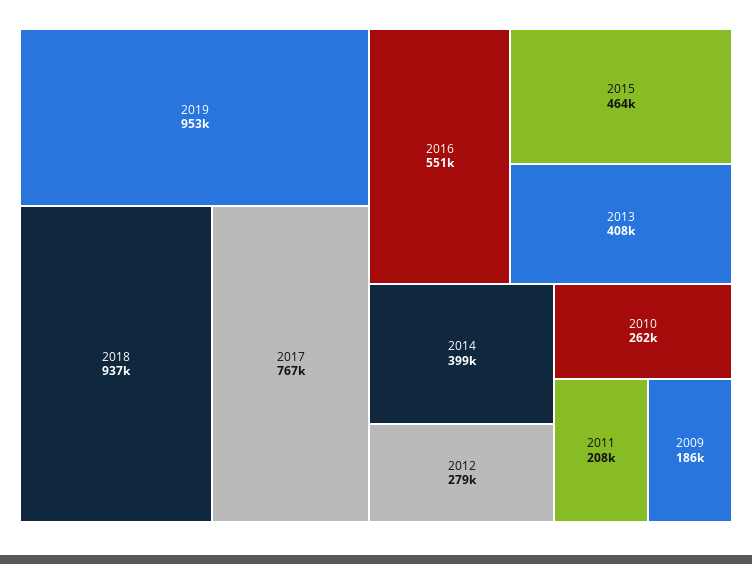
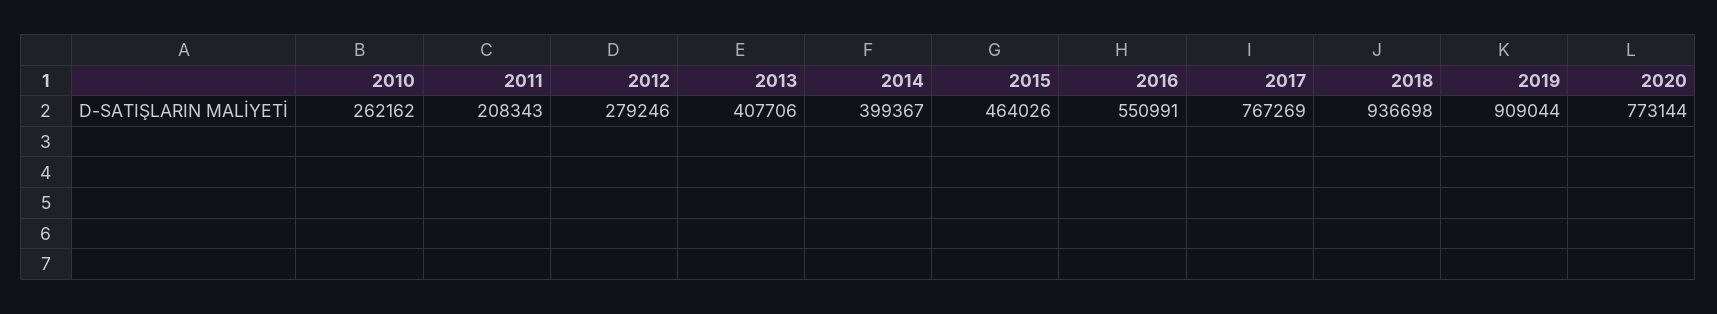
2019: 953000 -> 909044
2009: 186000 -> none
2020: none -> 773144

